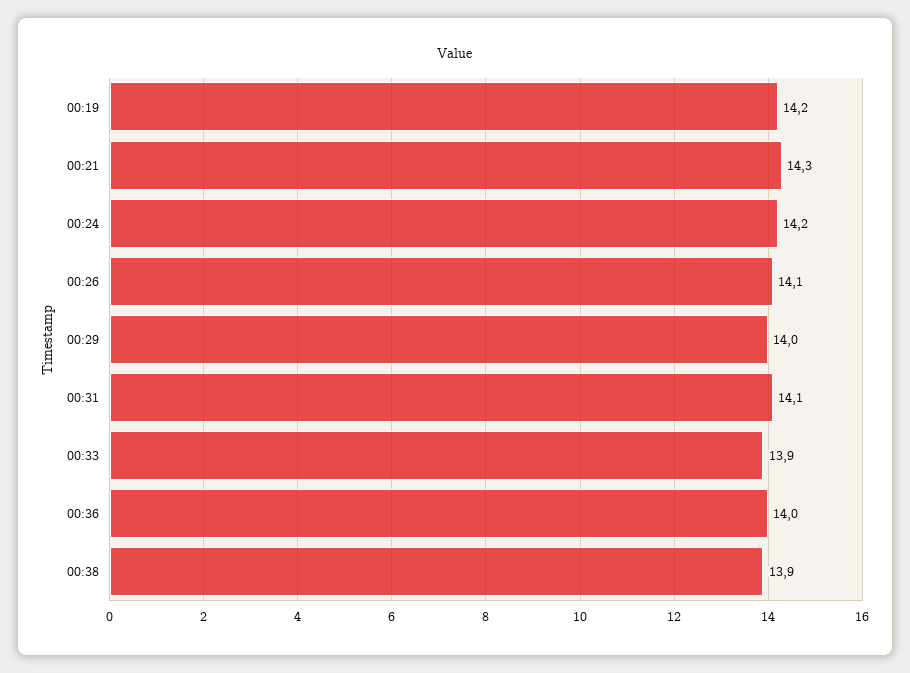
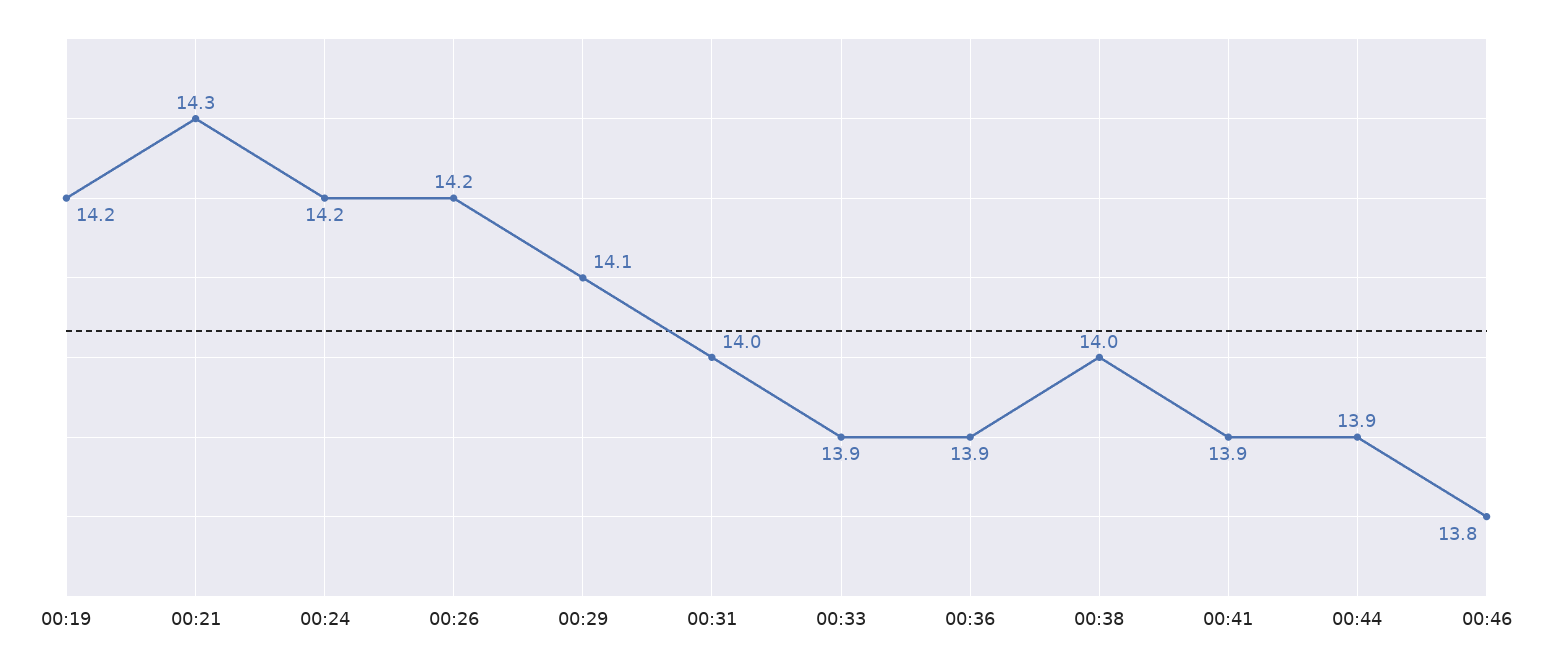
00:26: 14.1 -> 14.2
00:29: 14 -> 14.1
00:31: 14.1 -> 14
00:36: 14 -> 13.9
00:38: 13.9 -> 14
00:41: none -> 13.9
00:44: none -> 13.9
00:46: none -> 13.8

